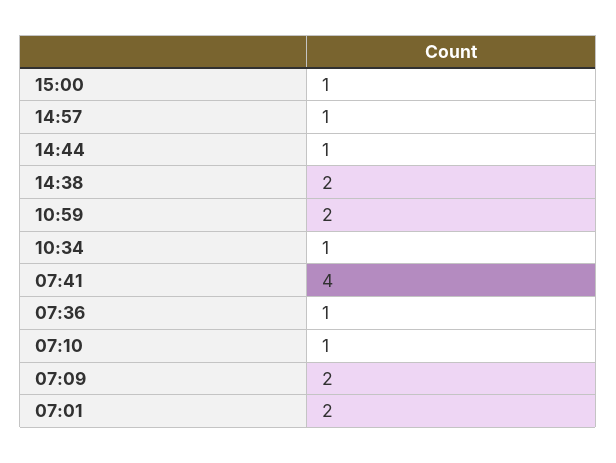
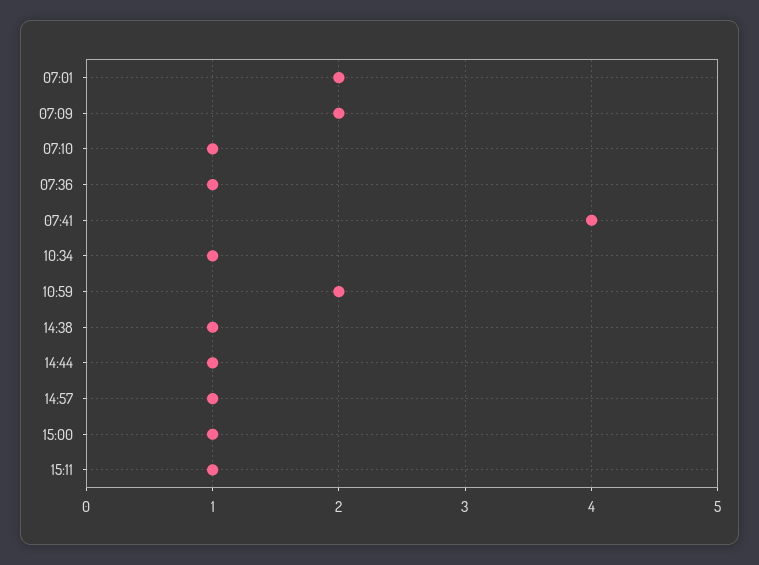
14:38: 2 -> 1
15:11: none -> 1

